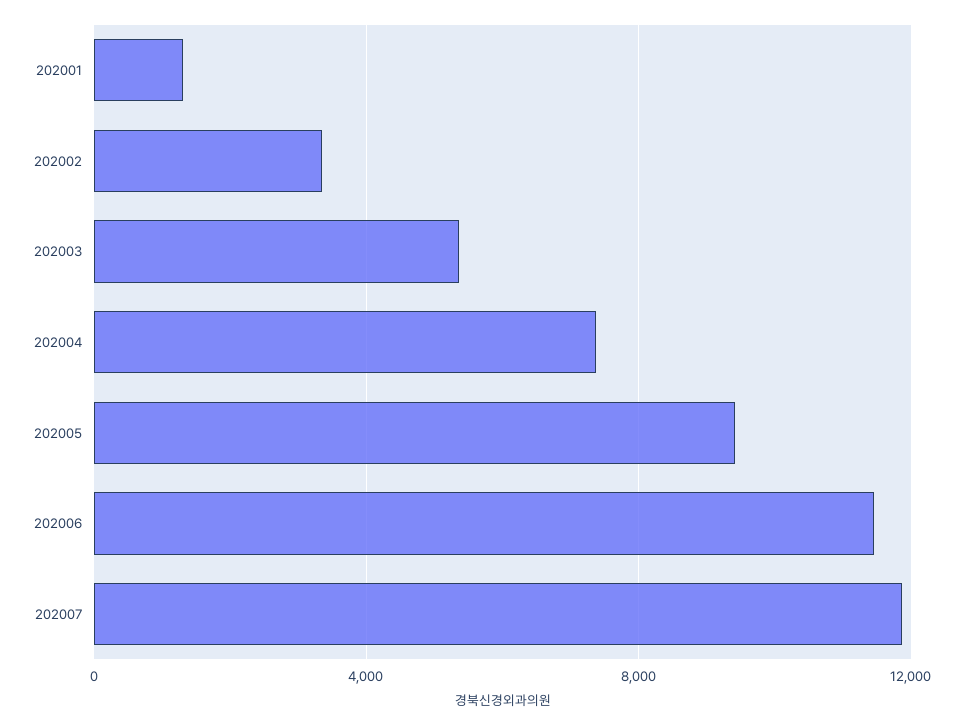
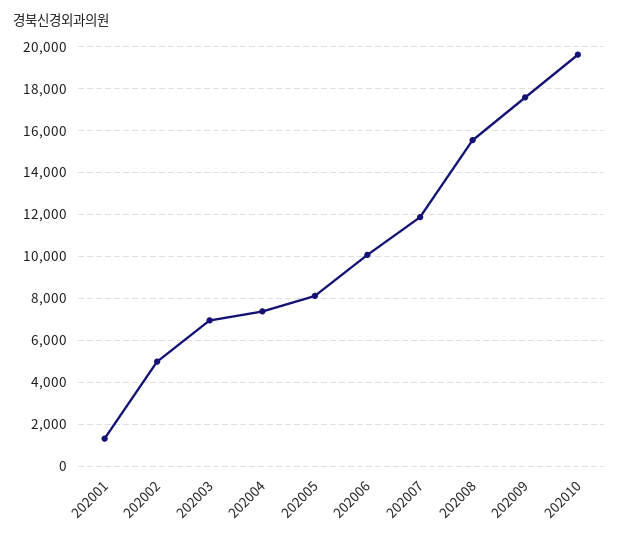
202002: 3500 -> 5000
202003: 5500 -> 7000
202005: 9500 -> 8000
202006: 11500 -> 10000
202008: none -> 15500
202009: none -> 17500
202010: none -> 19500

